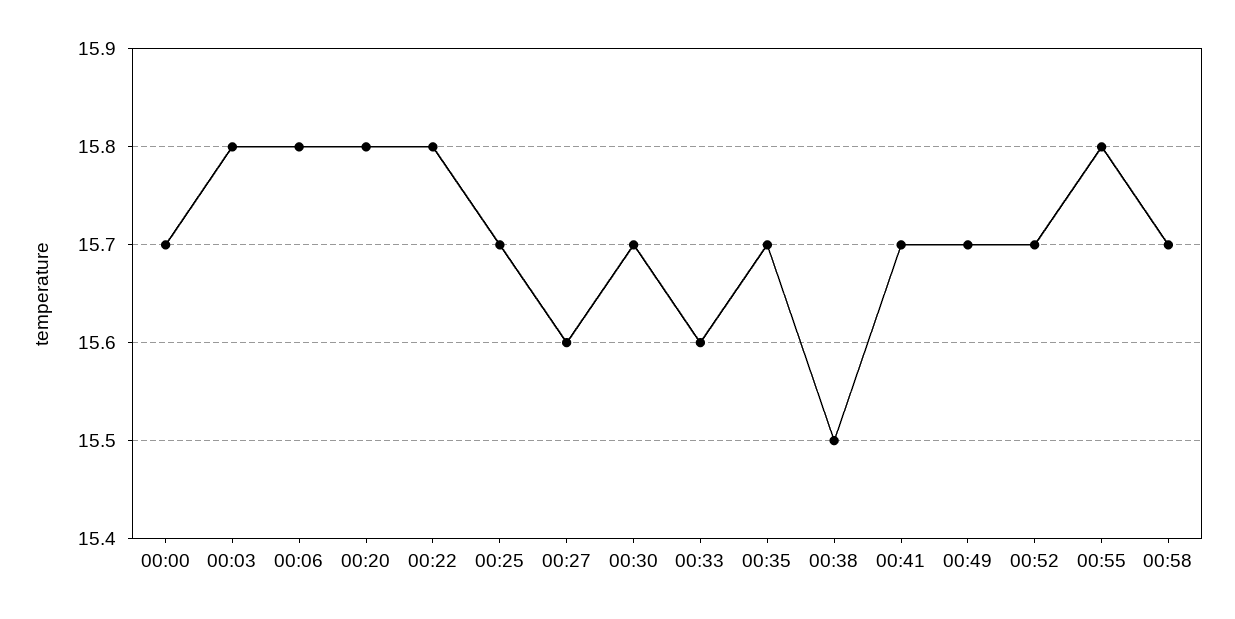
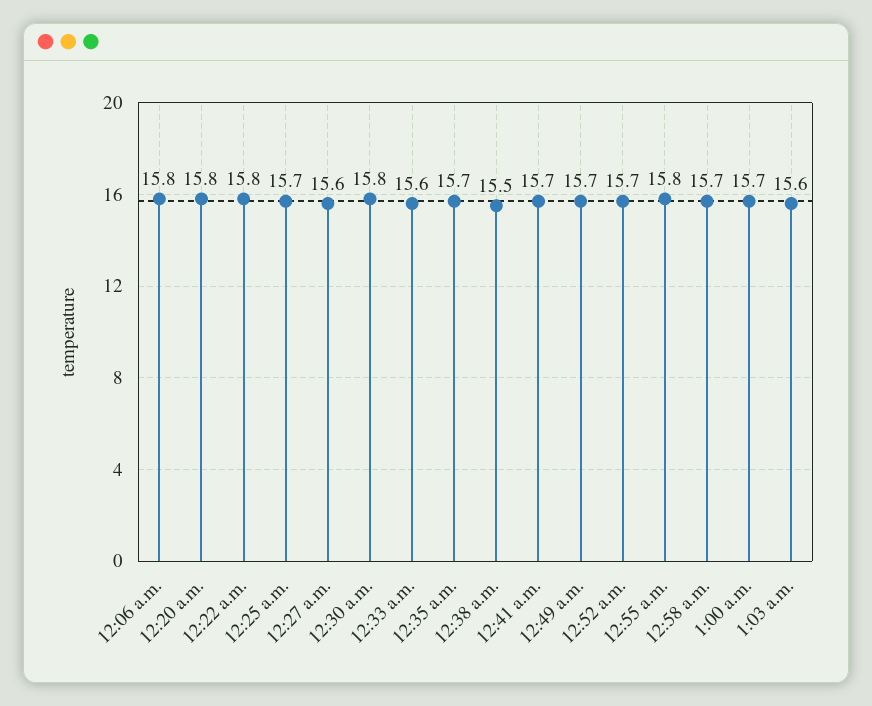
00:00: 15.7 -> none
00:03: 15.8 -> none
00:30: 15.7 -> 15.8
1:00 a.m.: none -> 15.7
1:03 a.m.: none -> 15.6

